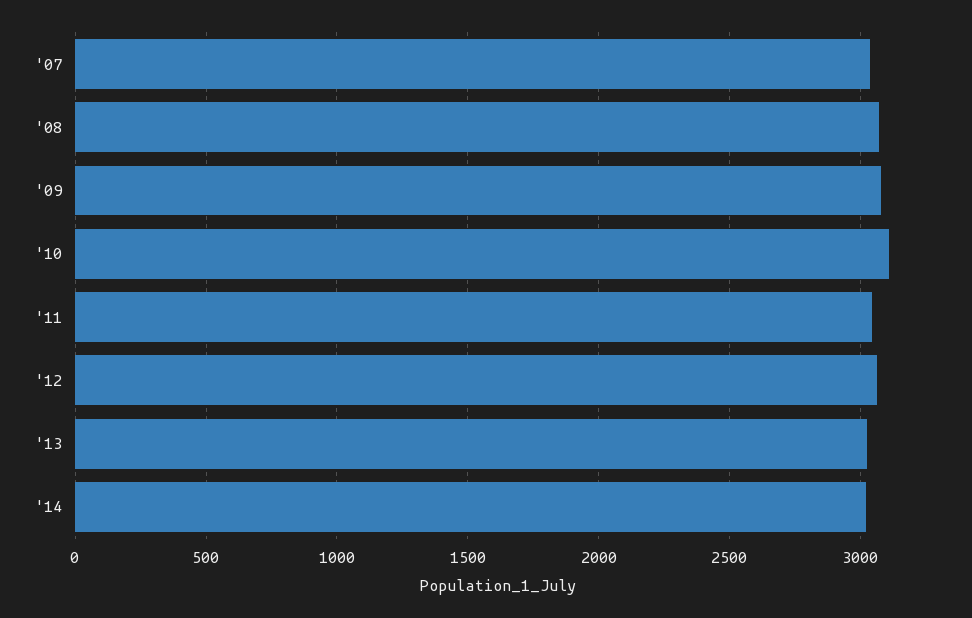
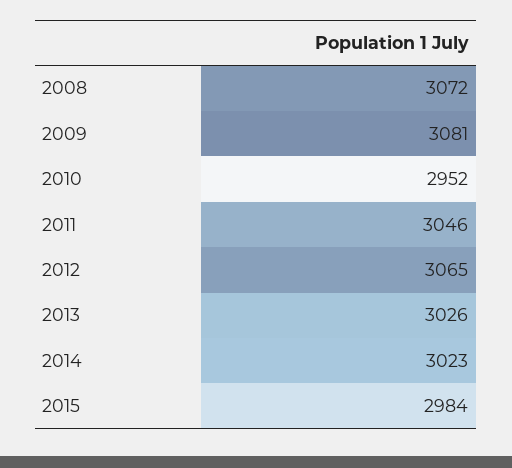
'07: 3050 -> none
'10: 3100 -> 2952
2015: none -> 2984

